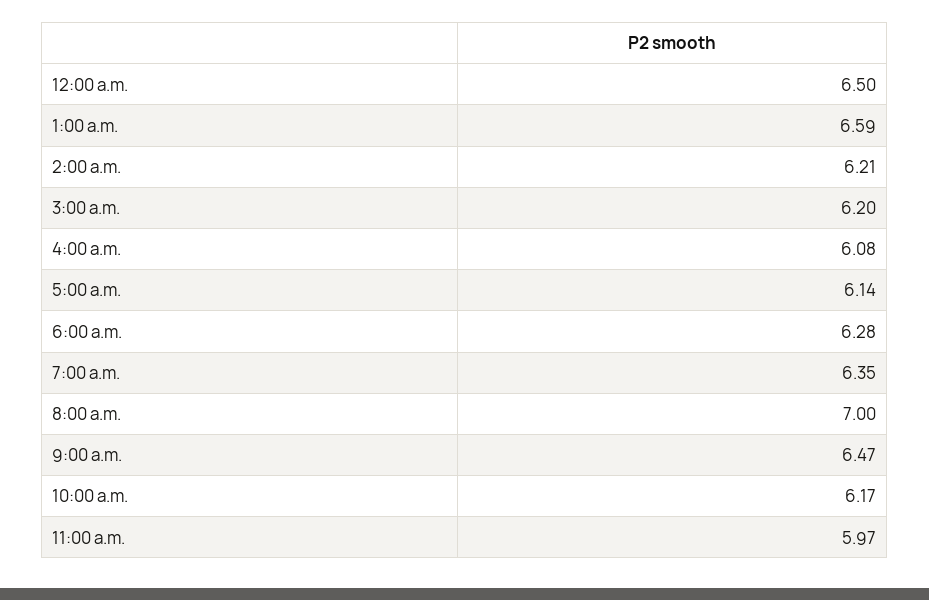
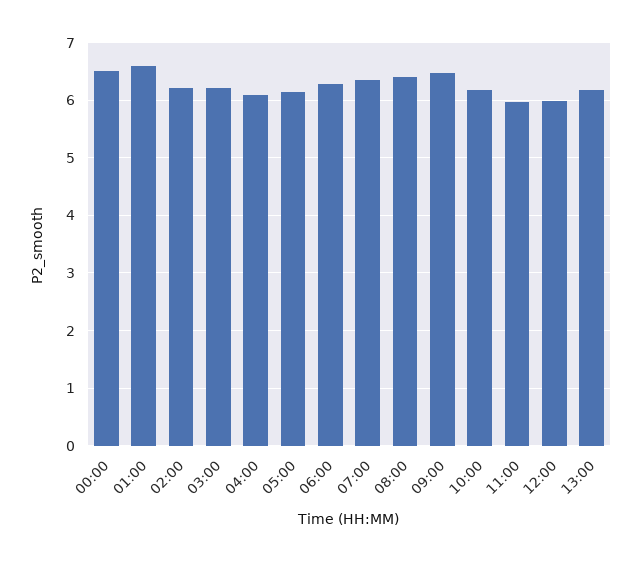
8:00 a.m.: 7 -> 6.4
12:00: none -> 6
13:00: none -> 6.2

